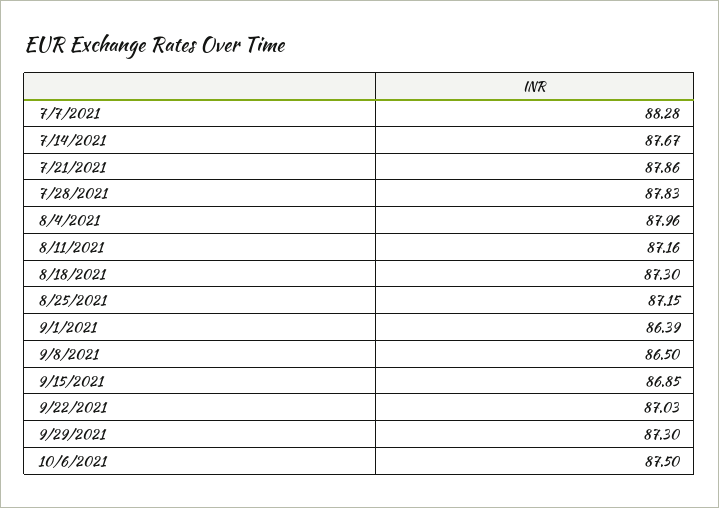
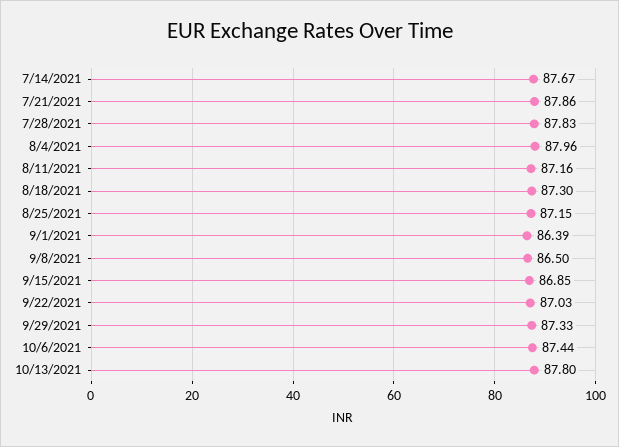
7/7/2021: 88.28 -> none
9/29/2021: 87.3 -> 87.33
10/6/2021: 87.5 -> 87.44
10/13/2021: none -> 87.8

